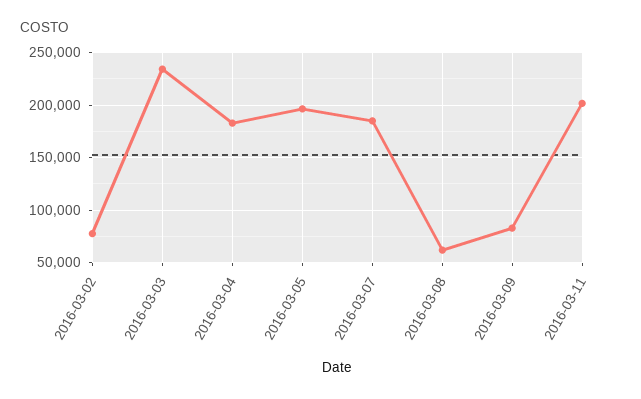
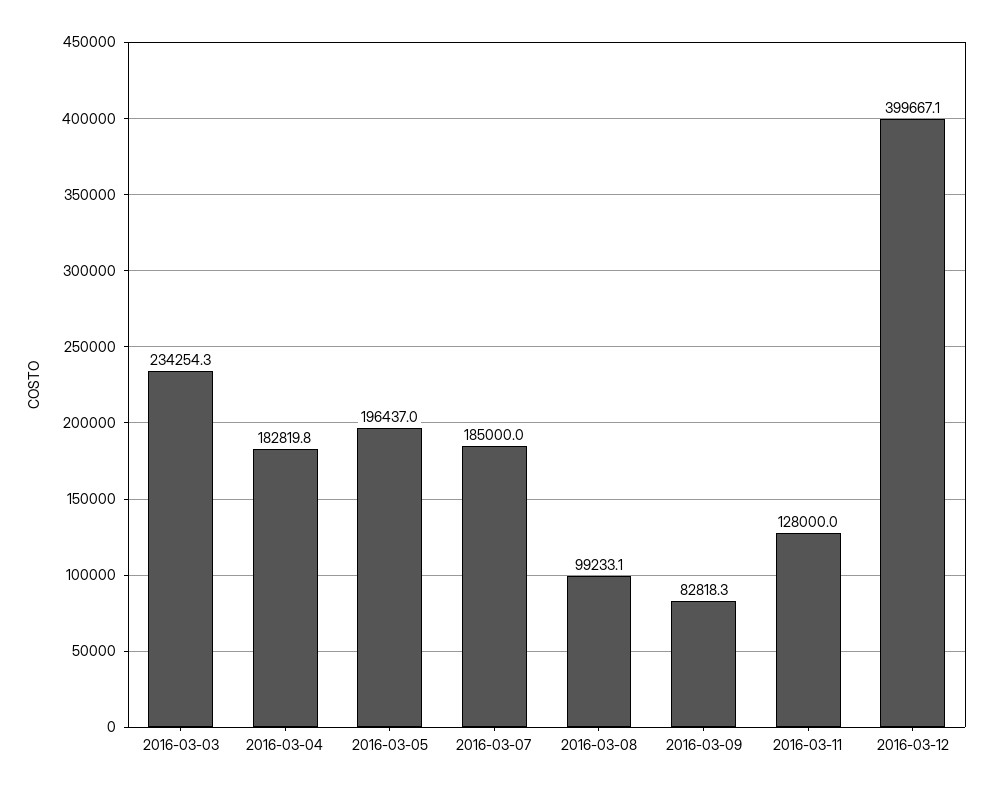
2016-03-02: 80000 -> none
2016-03-08: 60000 -> 99233.1
2016-03-11: 200000 -> 128000
2016-03-12: none -> 399667.1

